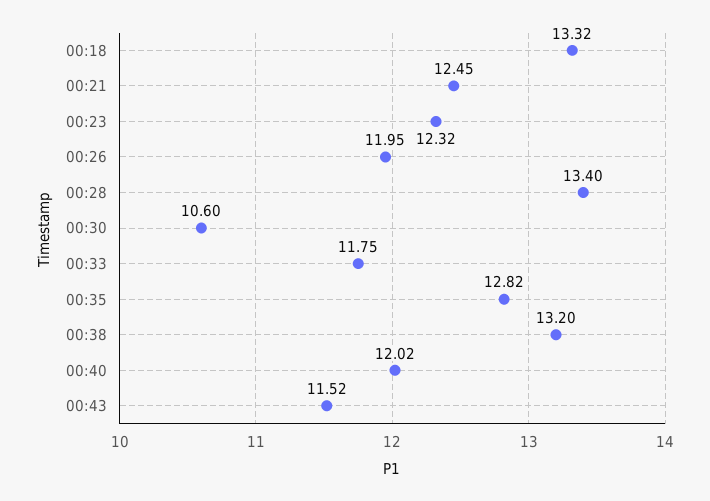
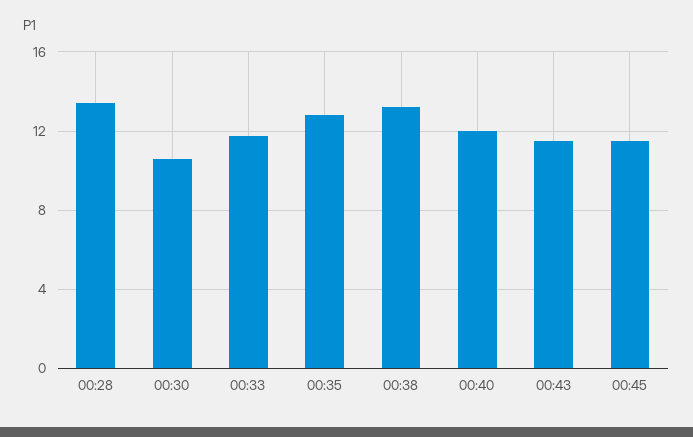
00:18: 13.32 -> none
00:21: 12.45 -> none
00:23: 12.32 -> none
00:26: 11.95 -> none
00:45: none -> 11.5

